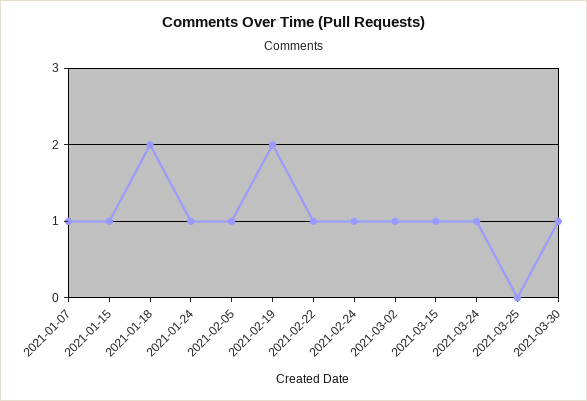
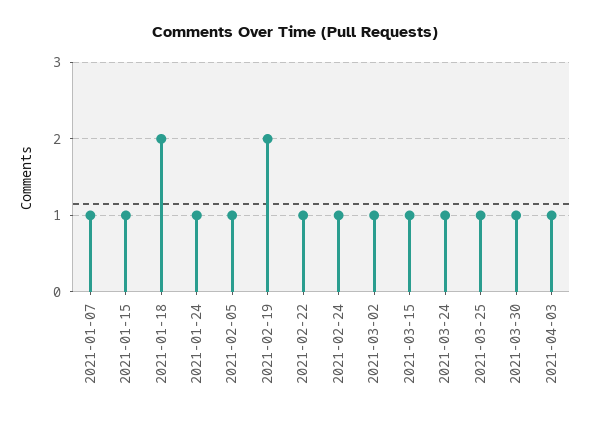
2021-03-25: 0 -> 1
2021-04-03: none -> 1

